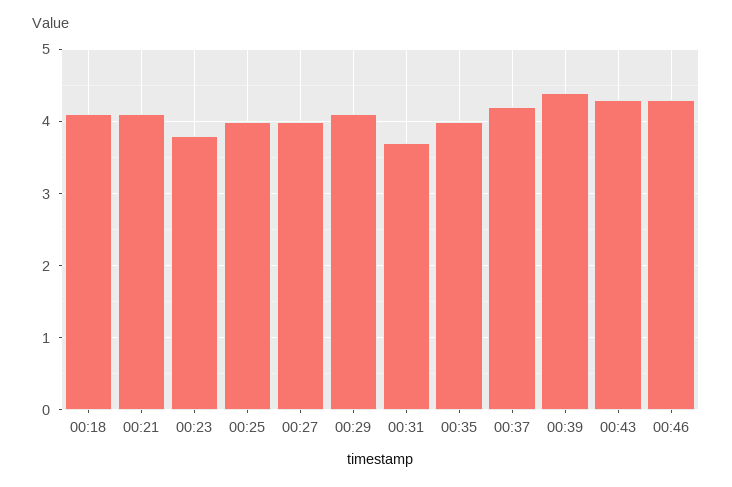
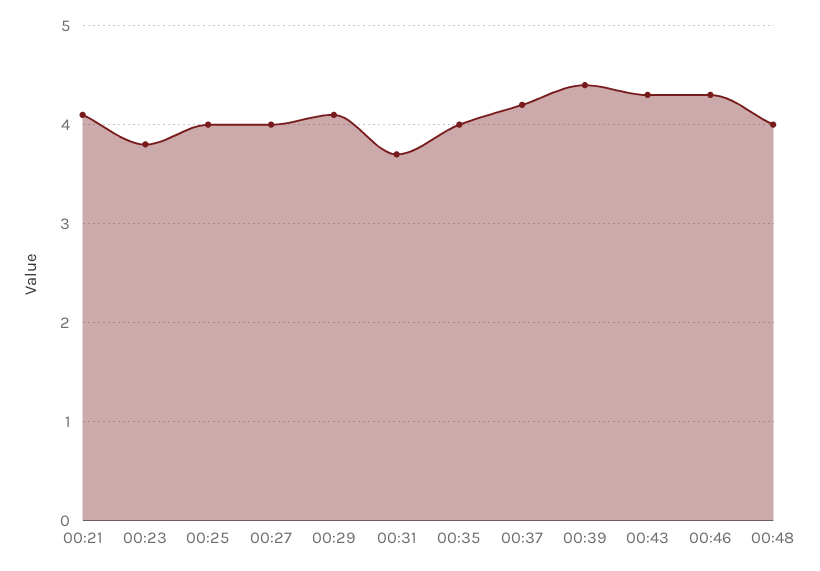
00:18: 4.1 -> none
00:48: none -> 4

